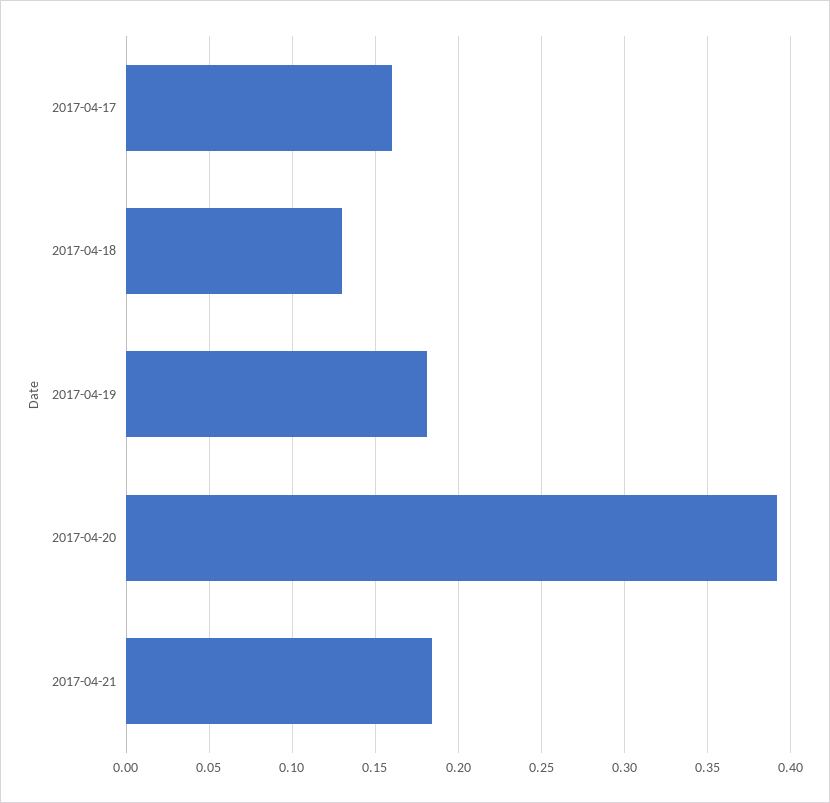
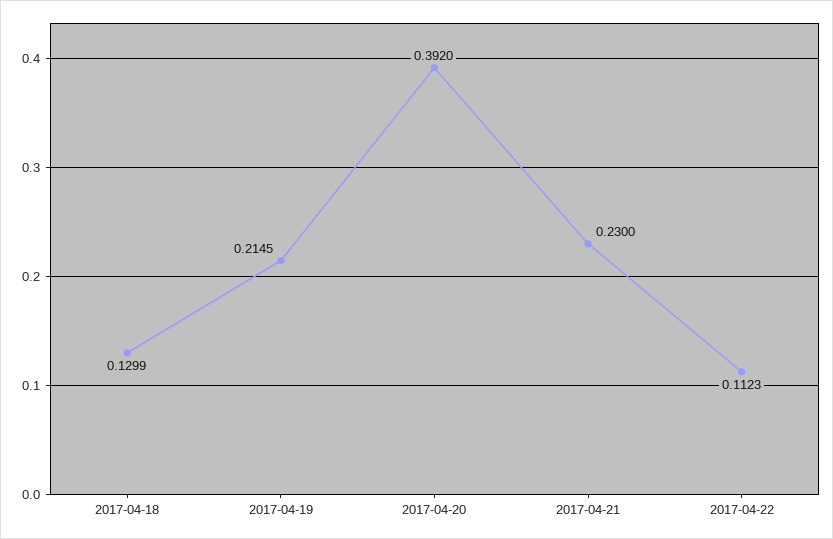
2017-04-17: 0.16 -> none
2017-04-19: 0.18 -> 0.2145
2017-04-21: 0.185 -> 0.23
2017-04-22: none -> 0.1123

